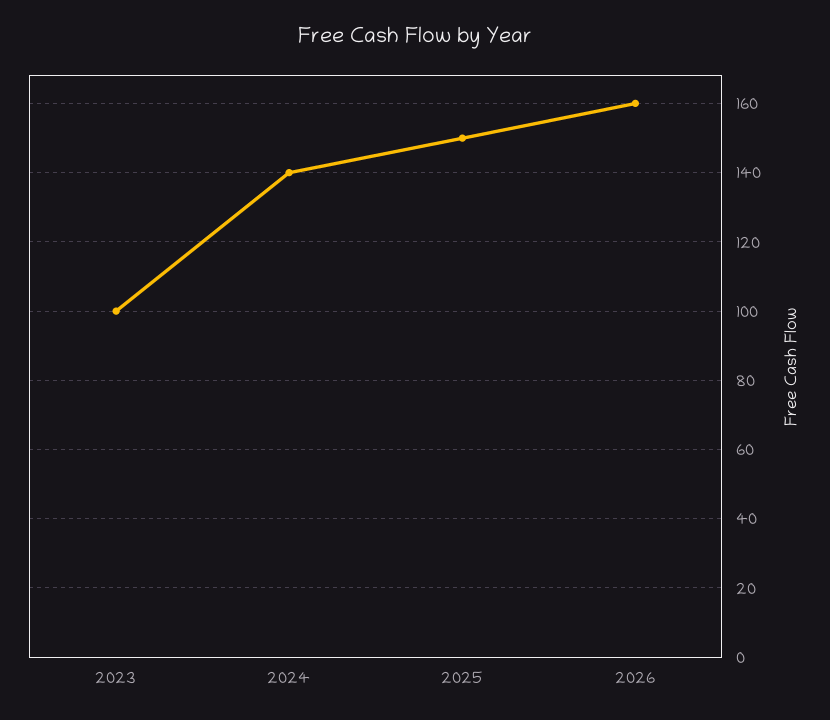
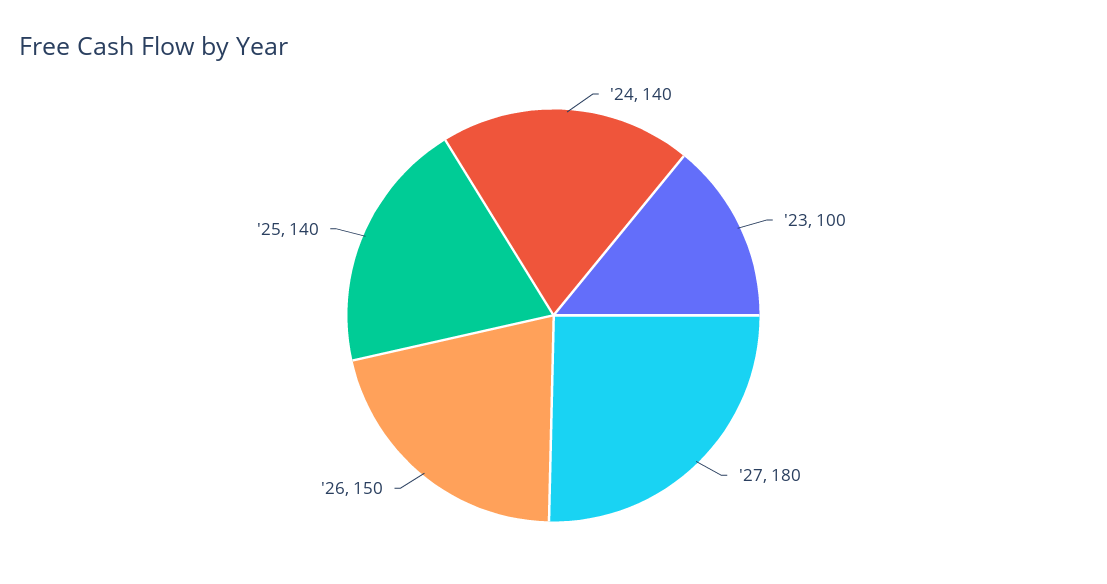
2025: 150 -> 140
2026: 160 -> 150
'27: none -> 180

